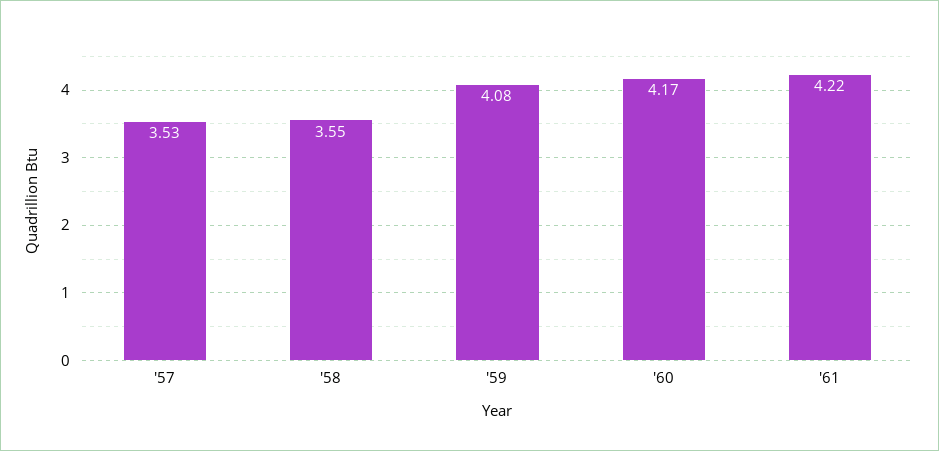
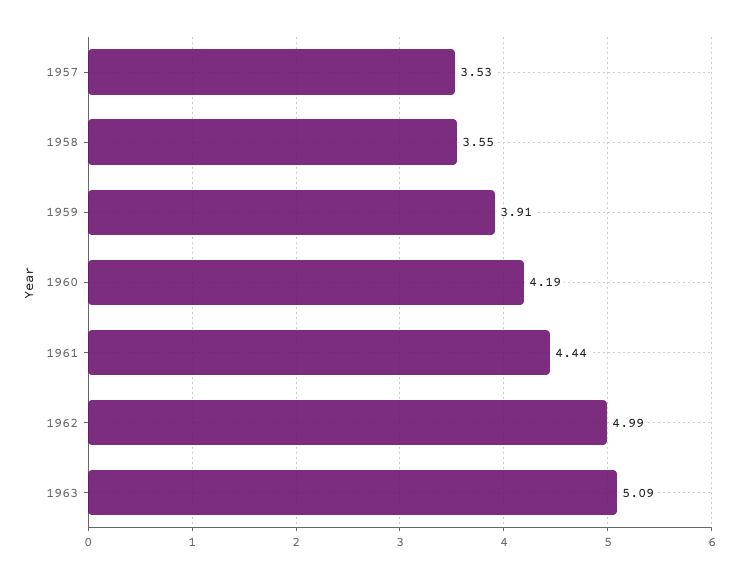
'59: 4.08 -> 3.91
'60: 4.17 -> 4.19
'61: 4.22 -> 4.44
1962: none -> 4.99
1963: none -> 5.09

